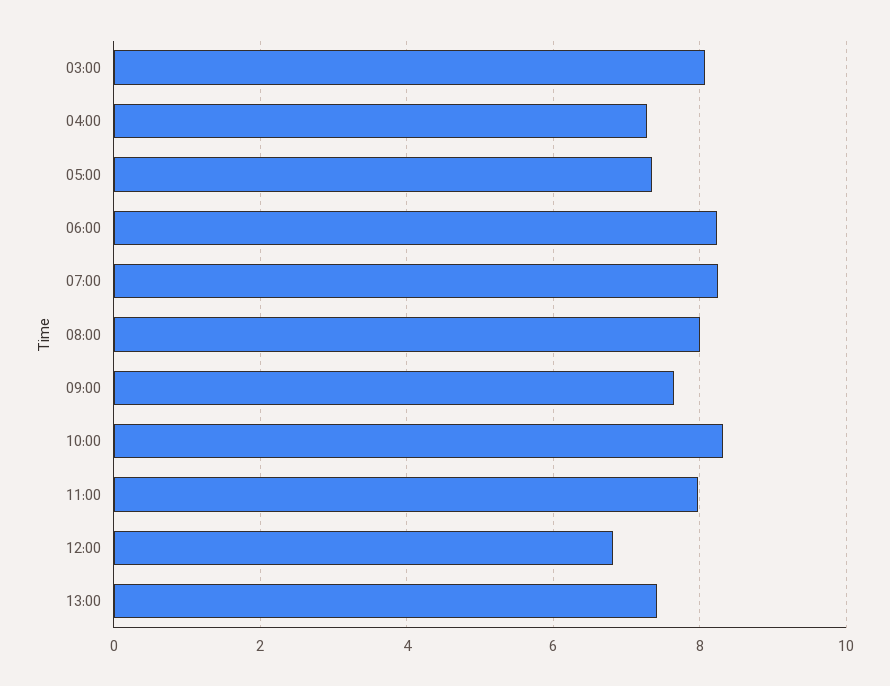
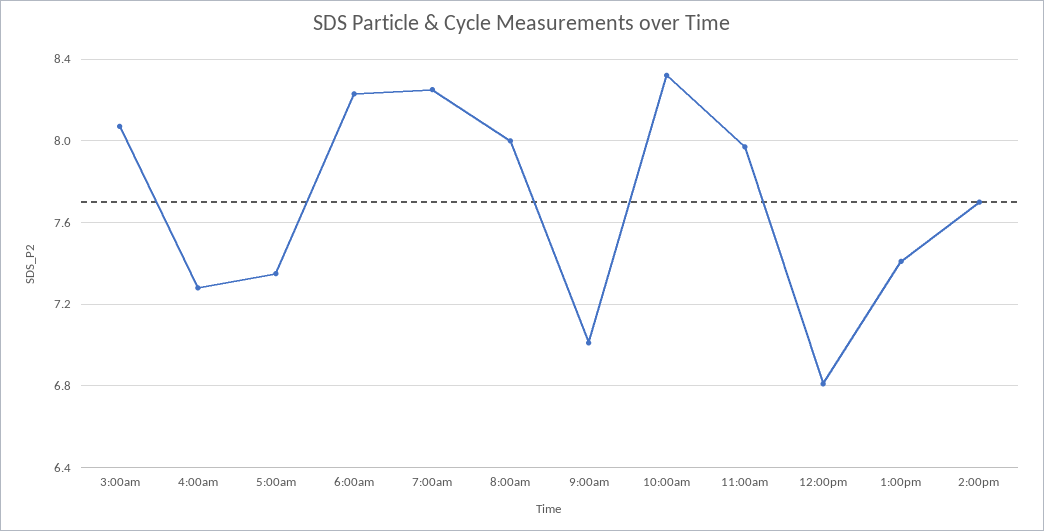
09:00: 7.6 -> 7
2:00pm: none -> 7.7

